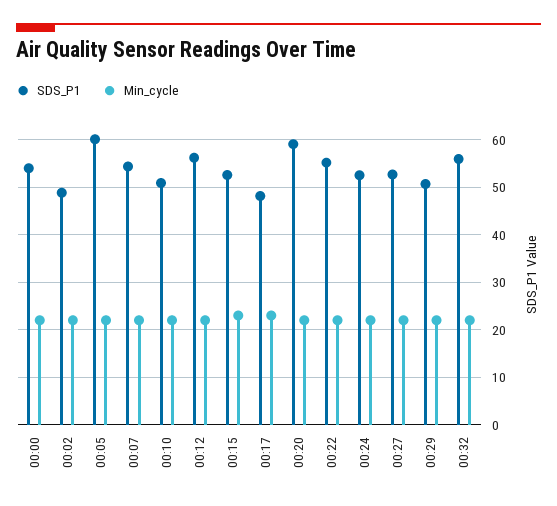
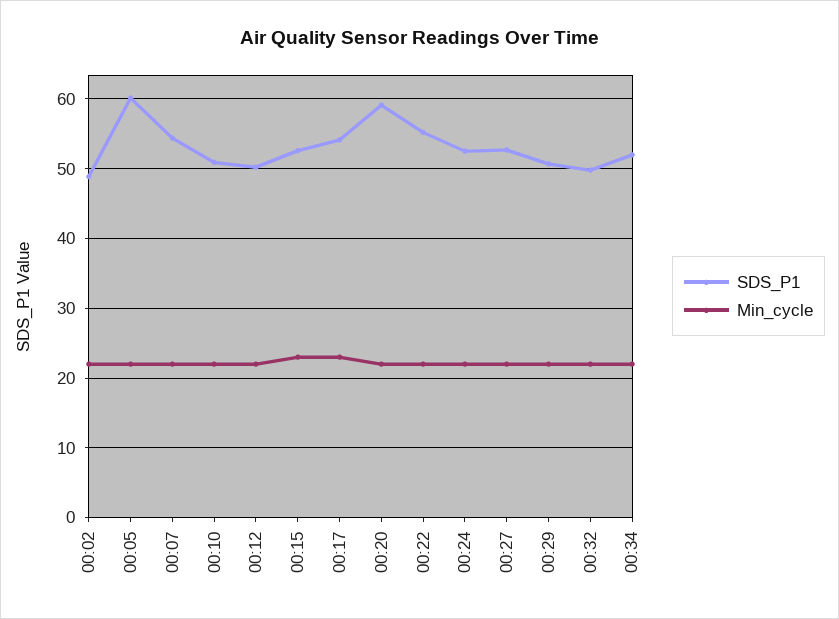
SDS_P1, 00:00: 54 -> none
Min_cycle, 00:00: 22 -> none
SDS_P1, 00:12: 56 -> 50
SDS_P1, 00:17: 48 -> 54
SDS_P1, 00:32: 56 -> 50
SDS_P1, 00:34: none -> 52
Min_cycle, 00:34: none -> 22

